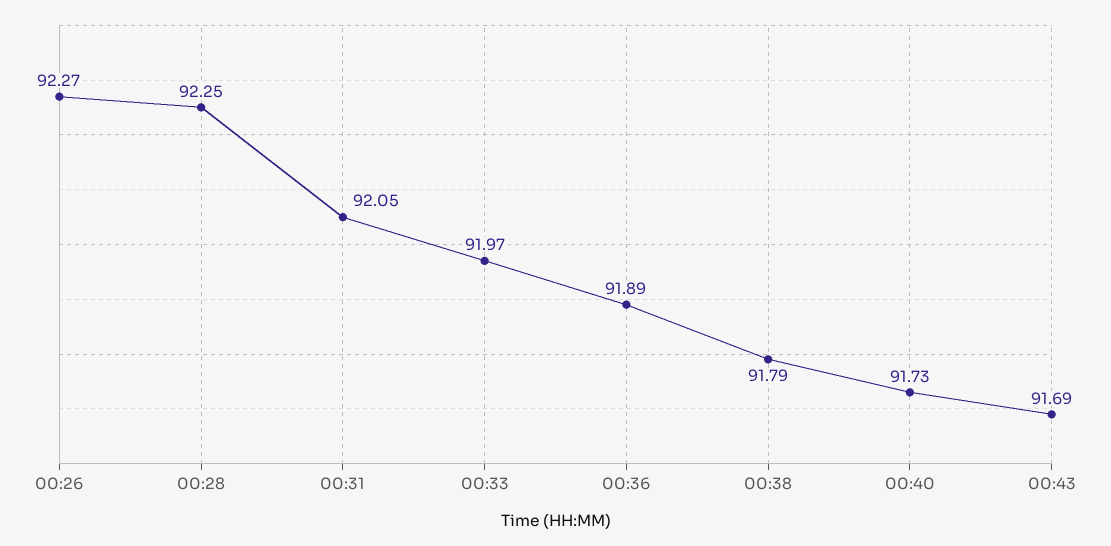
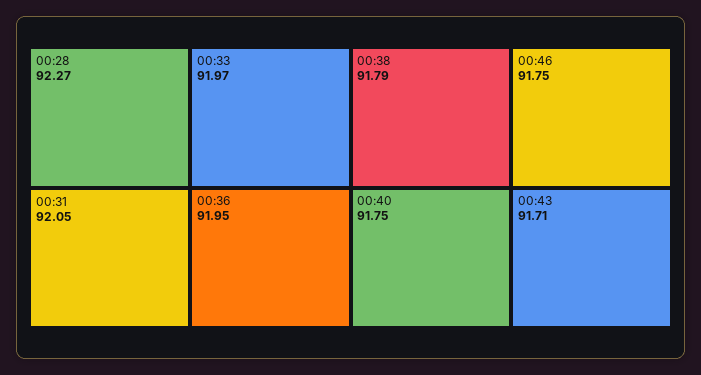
00:26: 92.27 -> none
00:28: 92.25 -> 92.27
00:36: 91.89 -> 91.95
00:40: 91.73 -> 91.75
00:43: 91.69 -> 91.71
00:46: none -> 91.75

